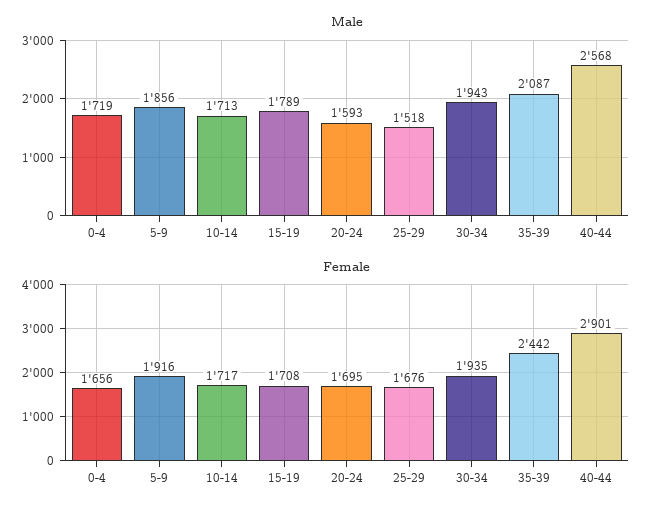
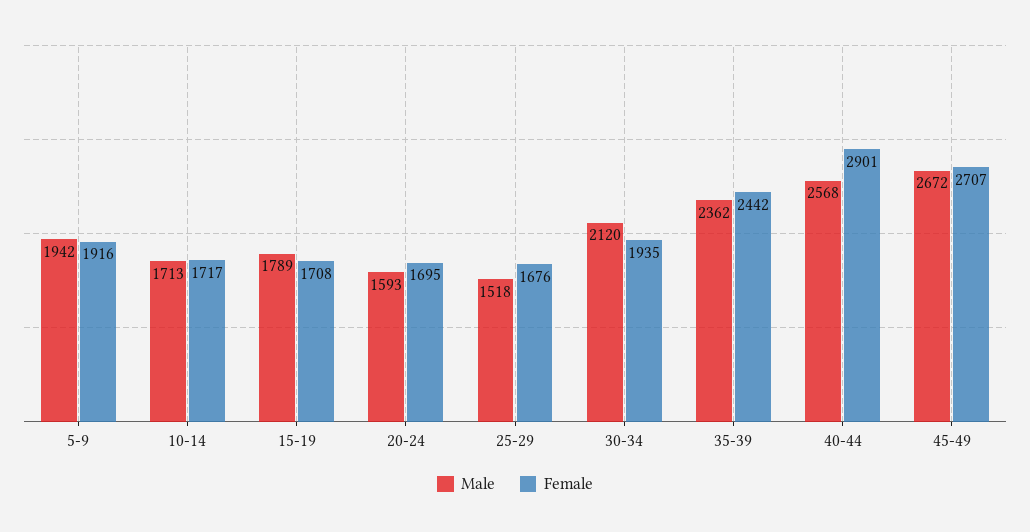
Male, 0-4: 1719 -> none
Male, 5-9: 1856 -> 1942
Male, 30-34: 1943 -> 2120
Male, 35-39: 2087 -> 2362
Female, 0-4: 1656 -> none
Male, 45-49: none -> 2672
Female, 45-49: none -> 2707

